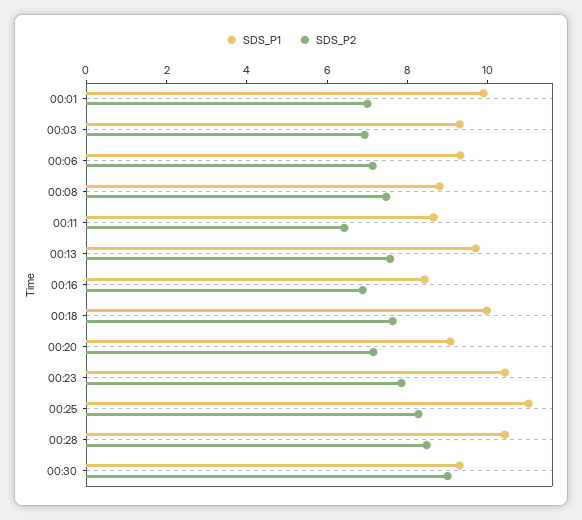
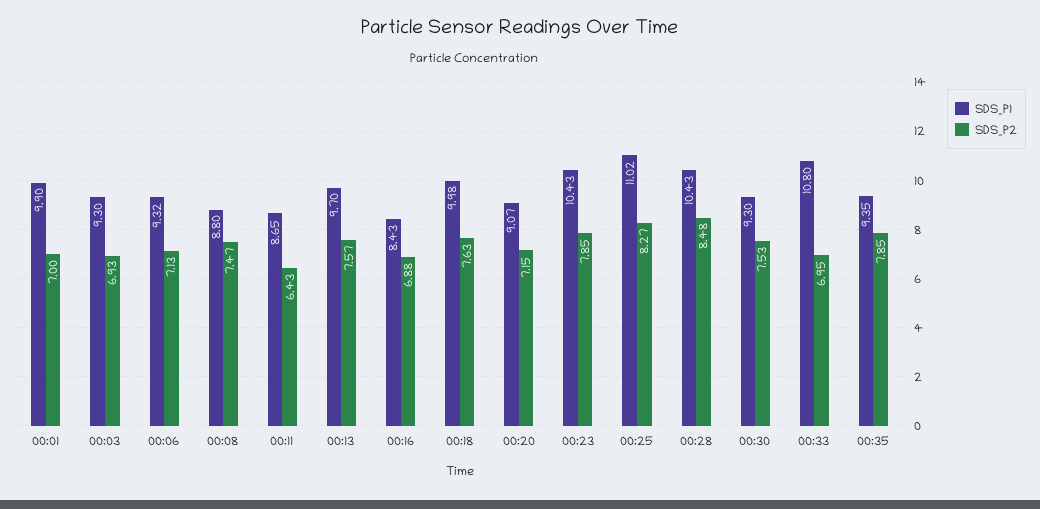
SDS_P2, 00:30: 9 -> 7.53
SDS_P1, 00:33: none -> 10.8
SDS_P2, 00:33: none -> 6.95
SDS_P1, 00:35: none -> 9.35
SDS_P2, 00:35: none -> 7.85

